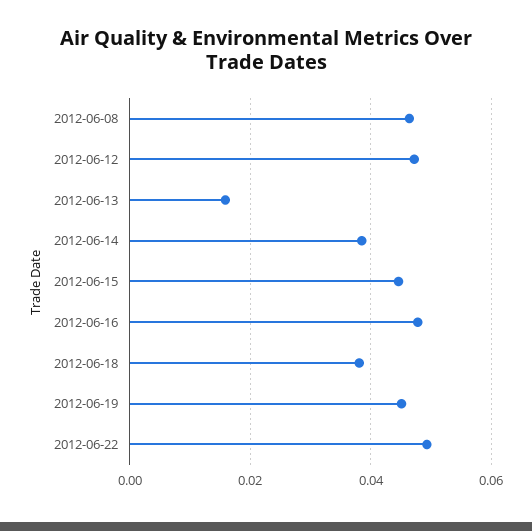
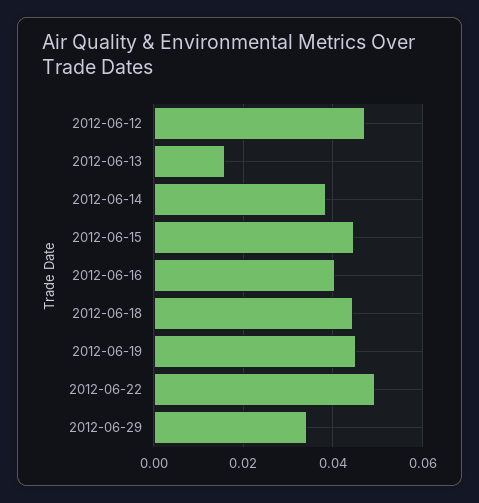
2012-06-08: 0.046 -> none
2012-06-16: 0.048 -> 0.04
2012-06-18: 0.038 -> 0.044
2012-06-29: none -> 0.034

